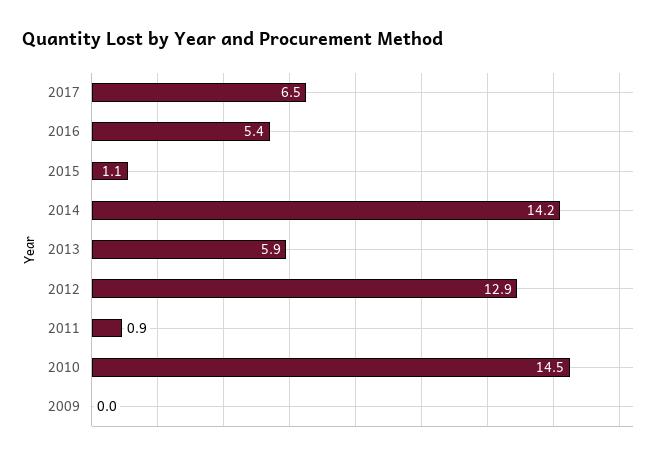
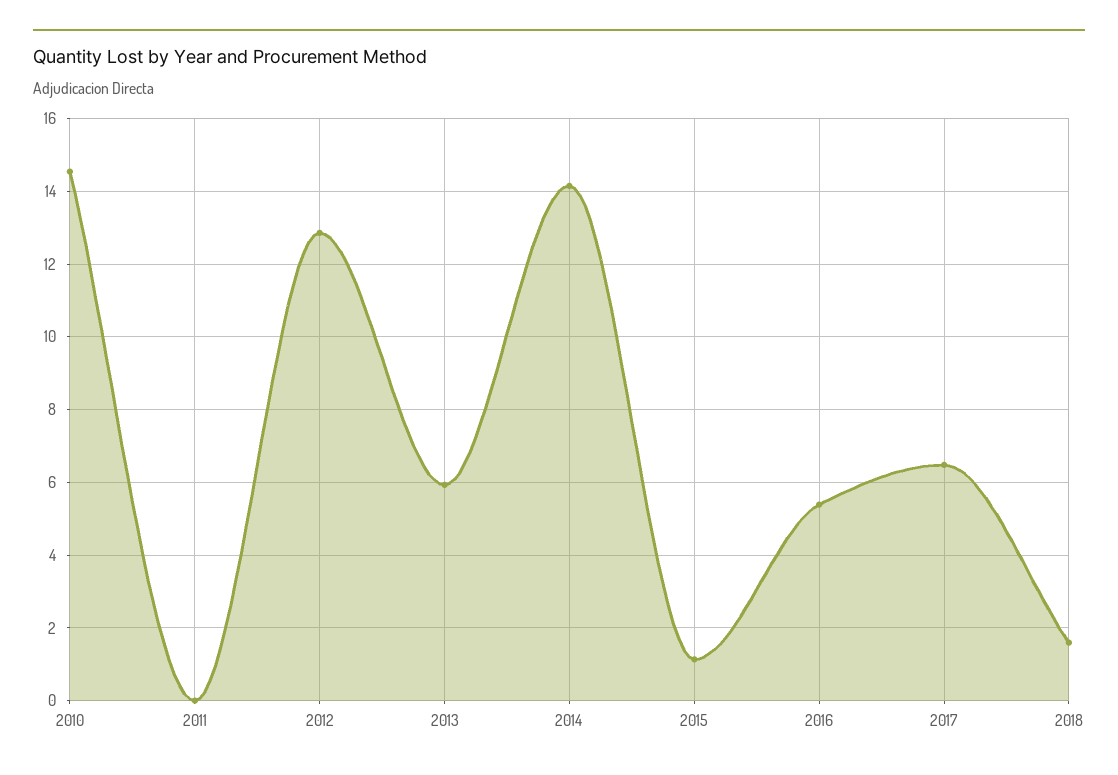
2011: 0.9 -> 0
2009: 0 -> none
2018: none -> 1.6

